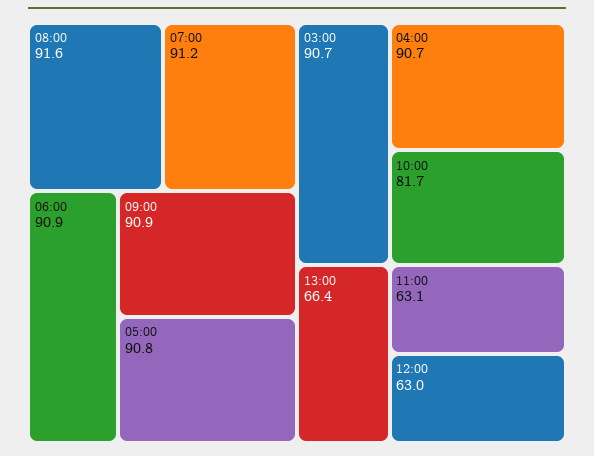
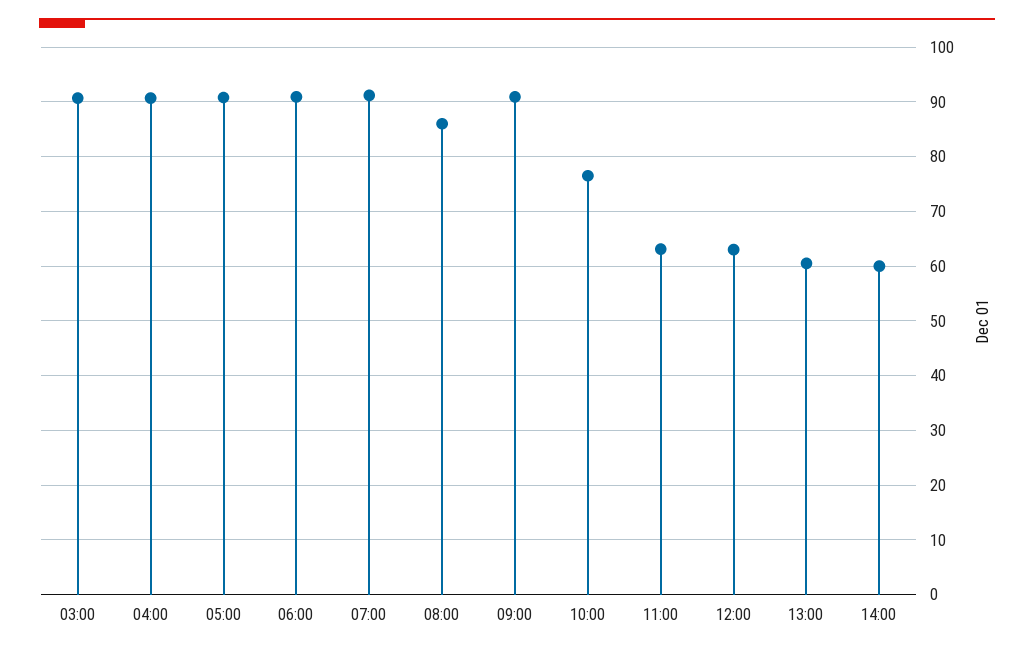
08:00: 91.6 -> 86
10:00: 81.7 -> 76
13:00: 66.4 -> 60
14:00: none -> 60

